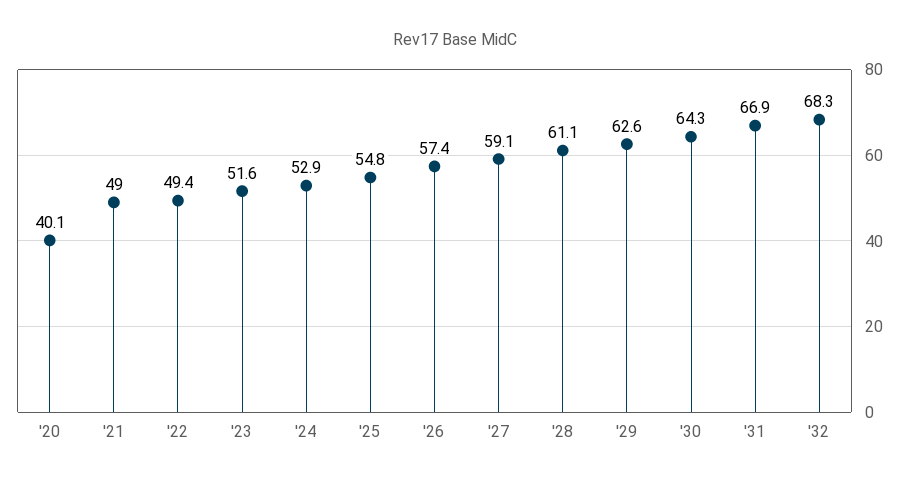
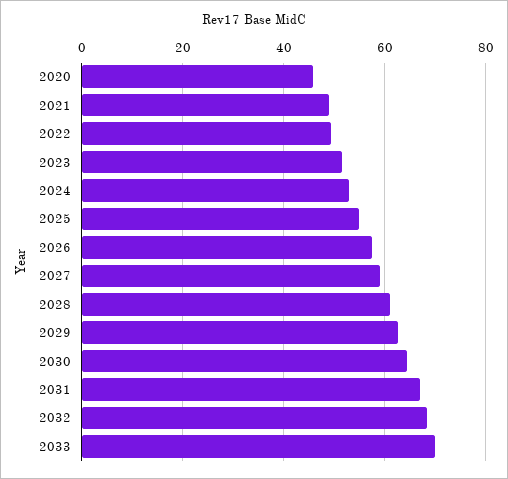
'20: 40.1 -> 46
2033: none -> 70

